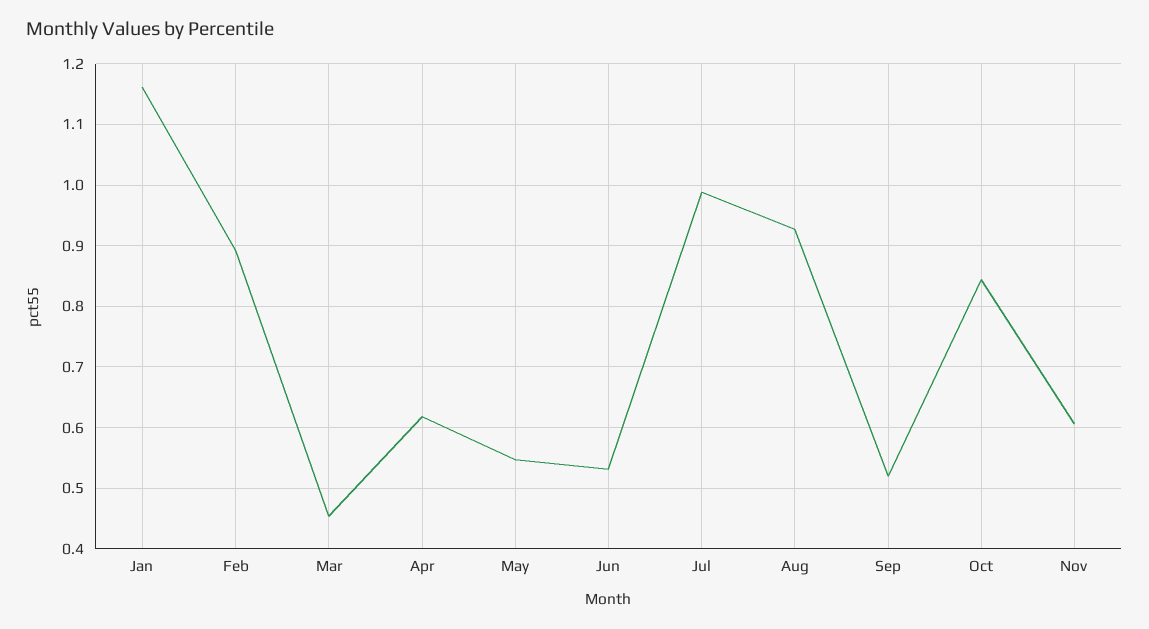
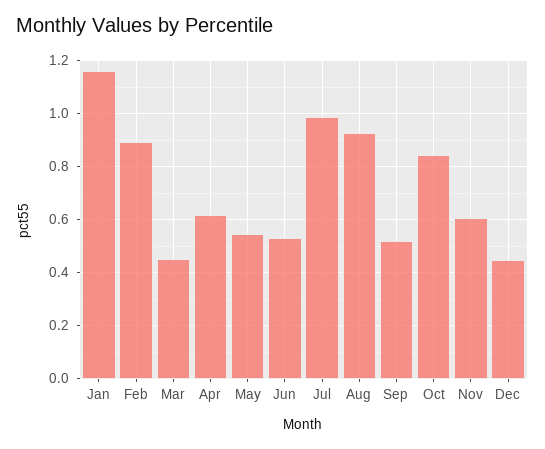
Dec: none -> 0.45

